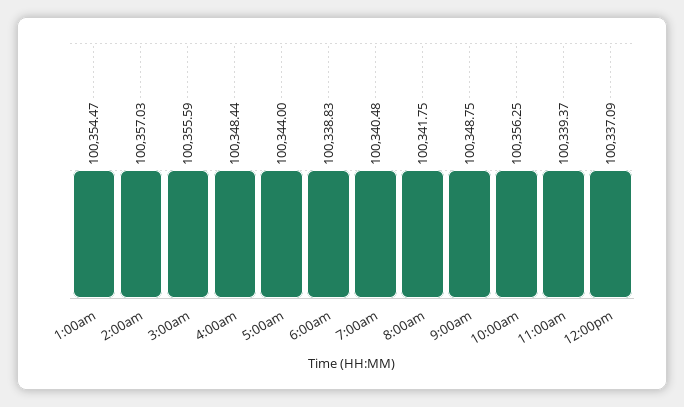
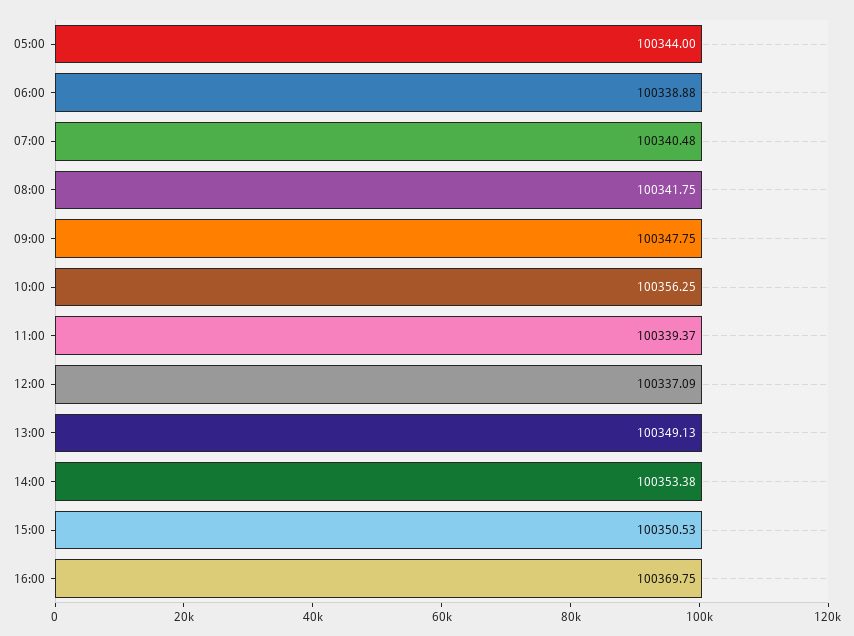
1:00am: 100354.47 -> none
2:00am: 100357.03 -> none
3:00am: 100355.59 -> none
4:00am: 100348.44 -> none
6:00am: 100338.83 -> 100338.88
9:00am: 100348.75 -> 100347.75
13:00: none -> 100349.13
14:00: none -> 100353.38
15:00: none -> 100350.53
16:00: none -> 100369.75

